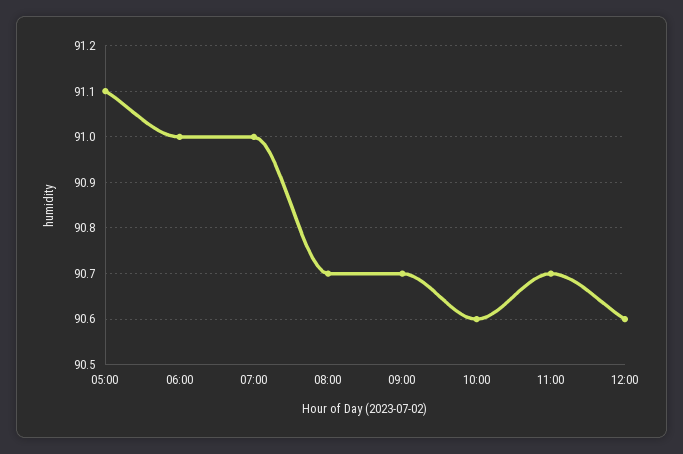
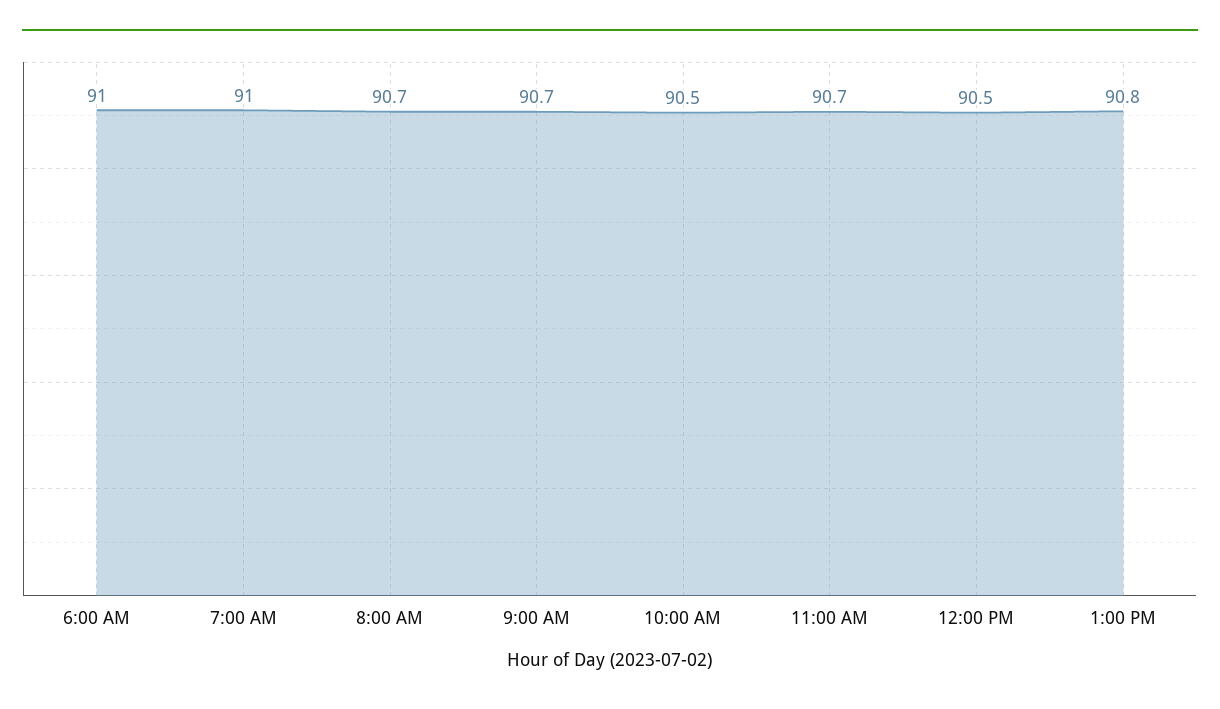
05:00: 91.1 -> none
10:00: 90.6 -> 90.5
12:00: 90.6 -> 90.5
1:00 PM: none -> 90.8

